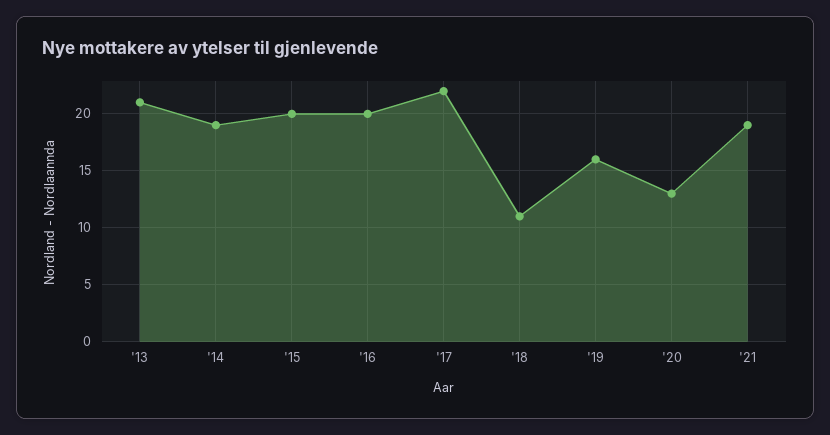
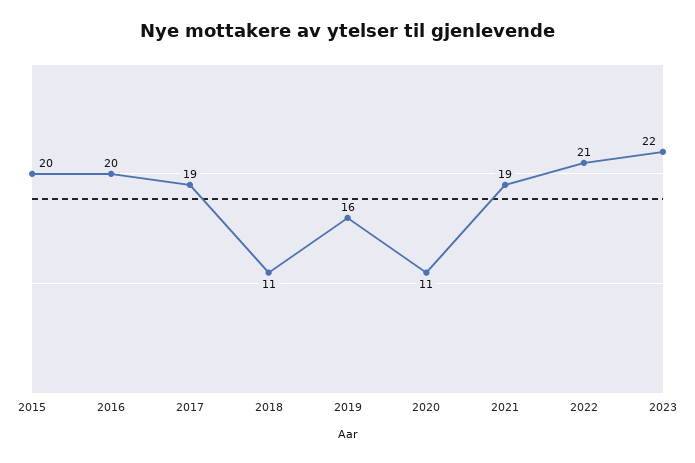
'13: 21 -> none
'14: 19 -> none
'17: 22 -> 19
'20: 13 -> 11
2022: none -> 21
2023: none -> 22

